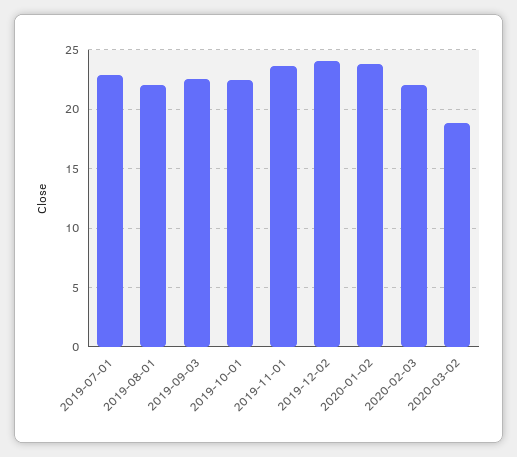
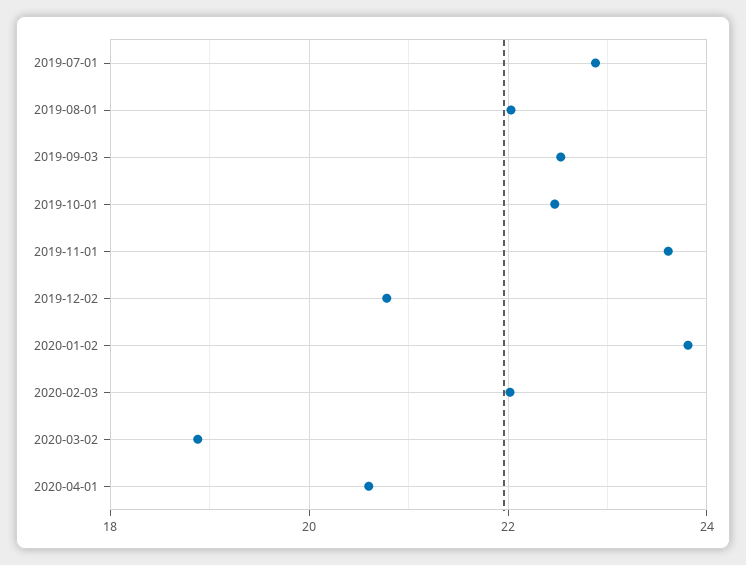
2019-12-02: 24 -> 20.8
2020-04-01: none -> 20.6

